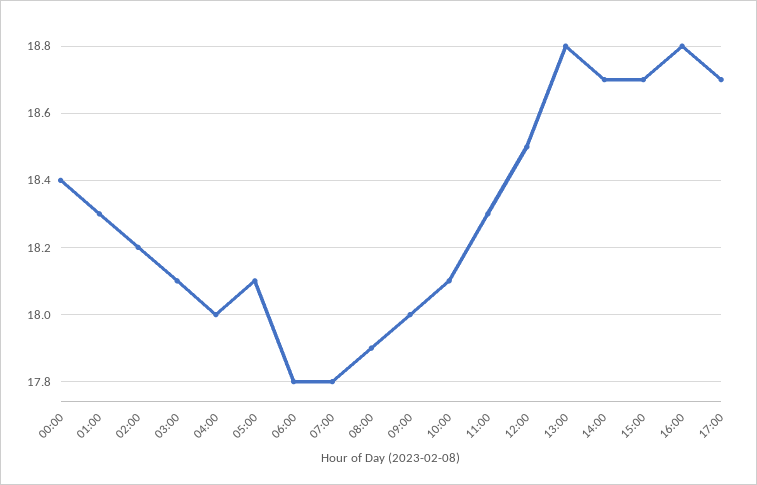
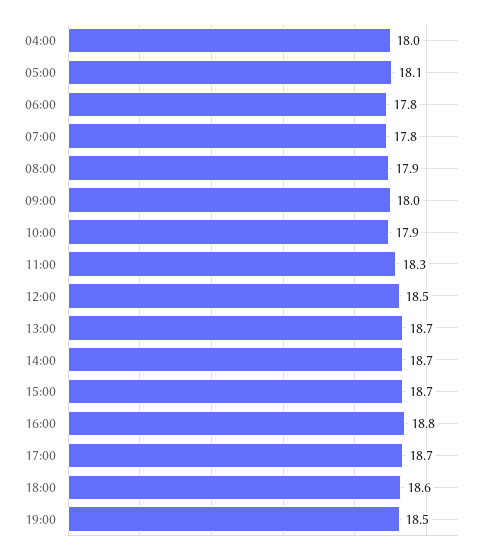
00:00: 18.4 -> none
01:00: 18.3 -> none
02:00: 18.2 -> none
03:00: 18.1 -> none
10:00: 18.1 -> 17.9
13:00: 18.8 -> 18.7
18:00: none -> 18.6
19:00: none -> 18.5

